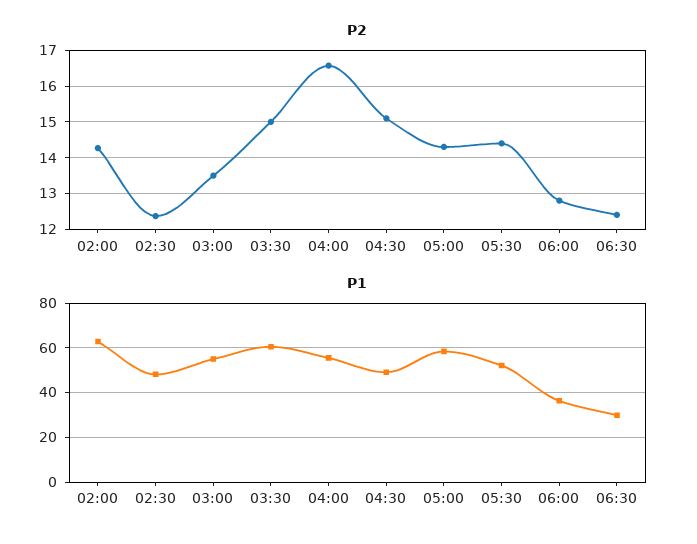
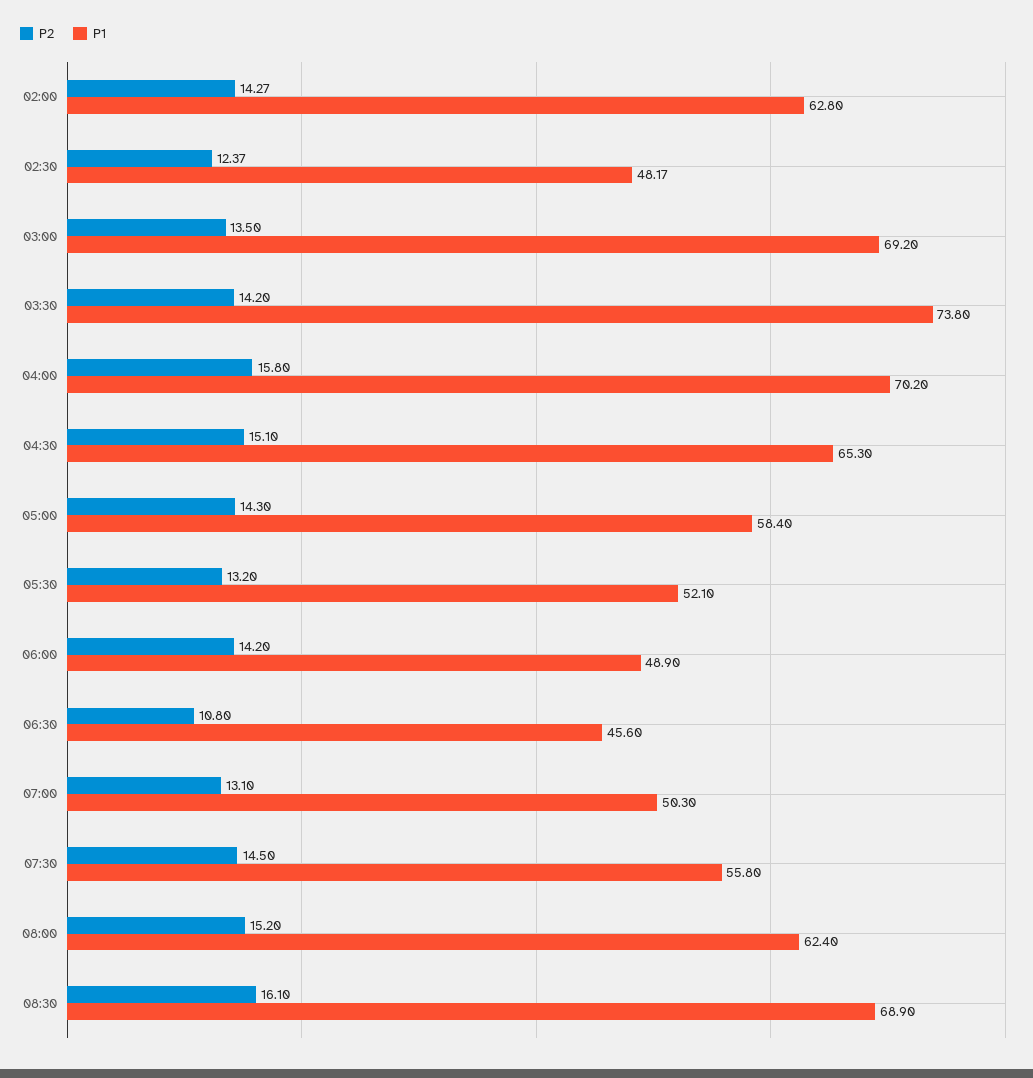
P2, 03:30: 15 -> 14.2
P2, 04:00: 16.6 -> 15.8
P2, 05:30: 14.4 -> 13.2
P2, 06:00: 12.8 -> 14.2
P2, 06:30: 12.4 -> 10.8
P1, 03:00: 55 -> 69.2
P1, 03:30: 60 -> 73.8
P1, 04:00: 55 -> 70.2
P1, 04:30: 50 -> 65.3
P1, 06:00: 35 -> 48.9
P1, 06:30: 30 -> 45.6
P2, 07:00: none -> 13.1
P1, 07:00: none -> 50.3
P2, 07:30: none -> 14.5
P1, 07:30: none -> 55.8
P2, 08:00: none -> 15.2
P1, 08:00: none -> 62.4
P2, 08:30: none -> 16.1
P1, 08:30: none -> 68.9

